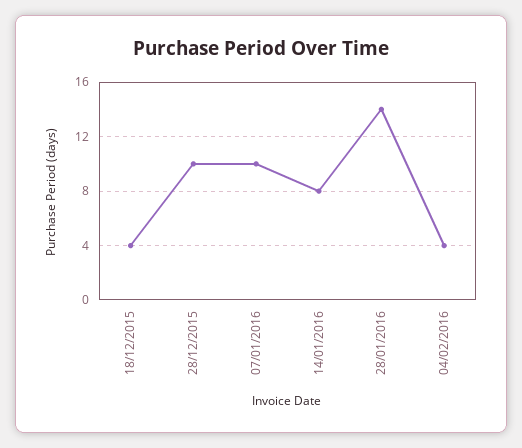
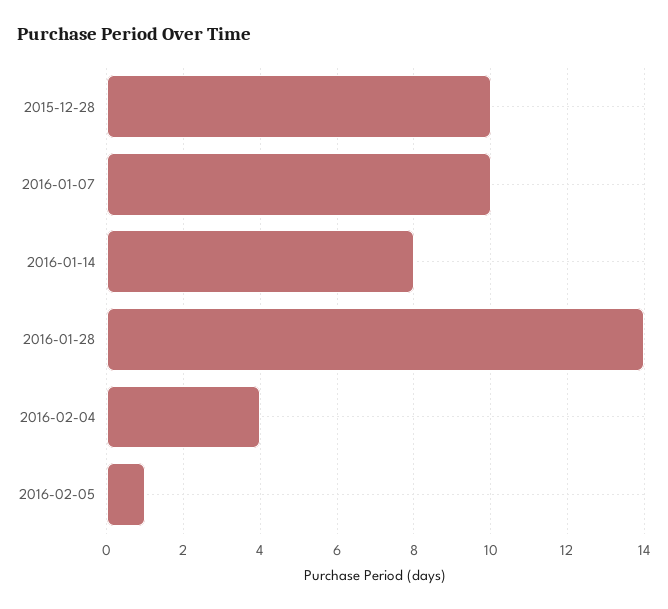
18/12/2015: 4 -> none
2016-02-05: none -> 1

